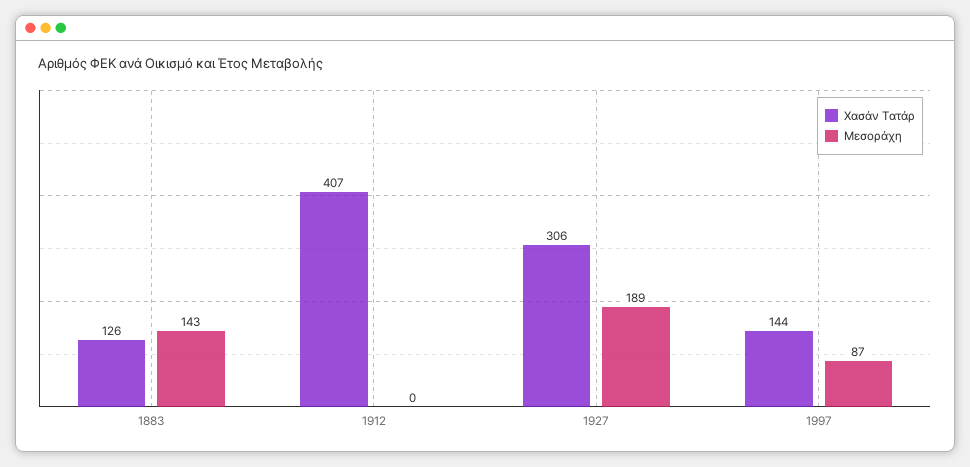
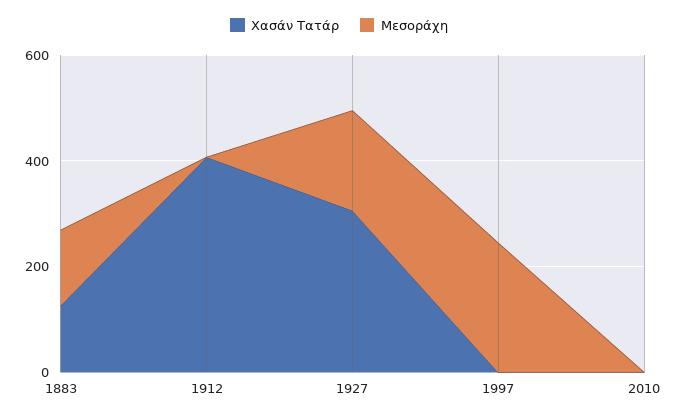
Χασάν Τατάρ, 1997: 144 -> 0
Μεσοράχη, 1997: 87 -> 250
Χασάν Τατάρ, 2010: none -> 0
Μεσοράχη, 2010: none -> 0

